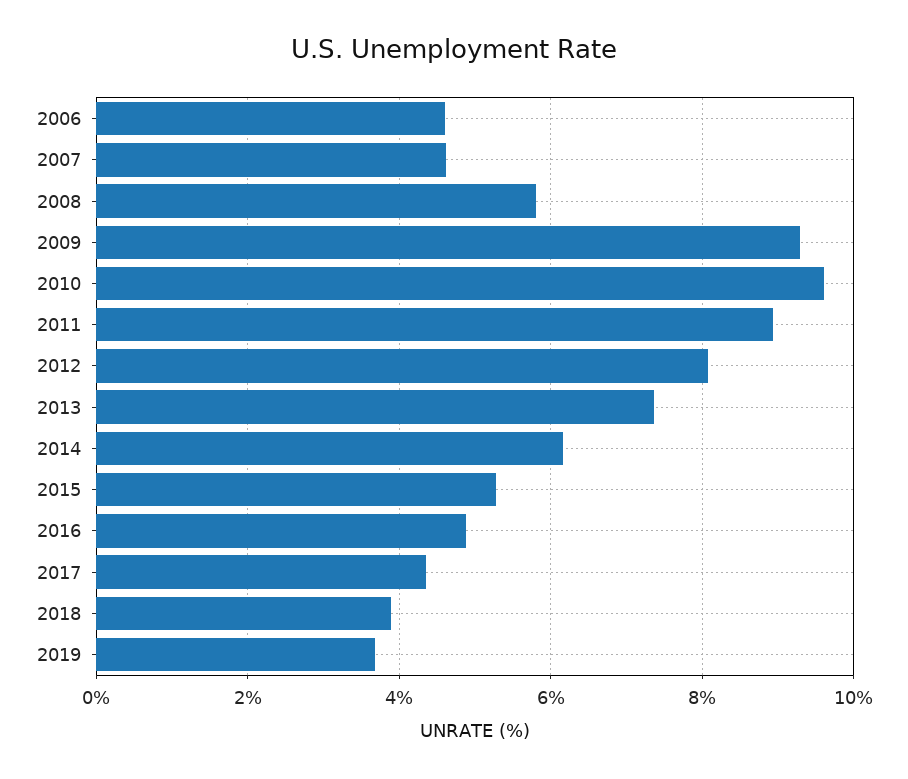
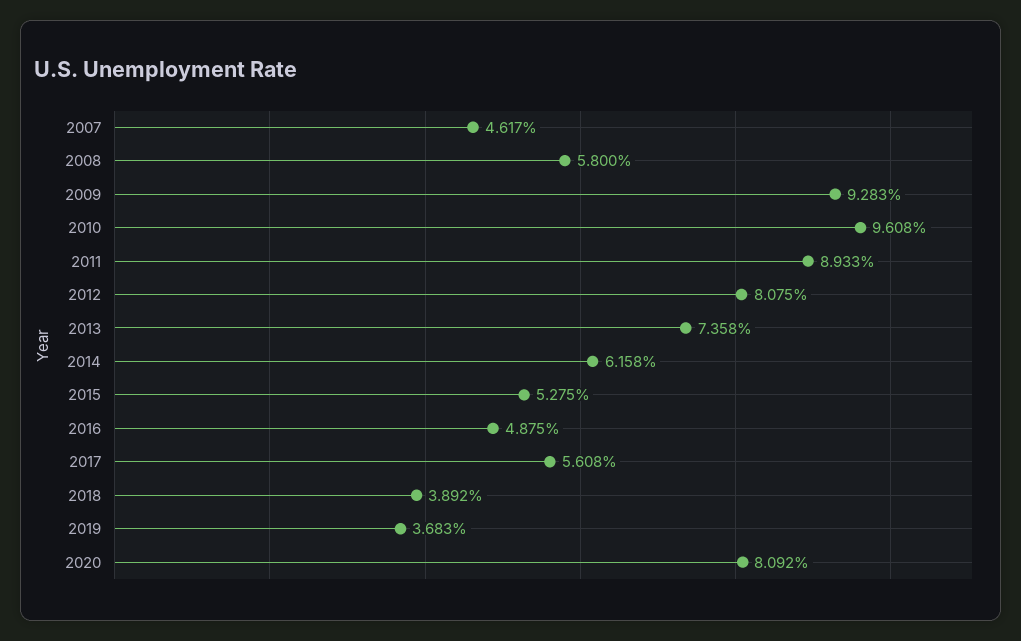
2006: 4.6 -> none
2017: 4.4 -> 5.608
2020: none -> 8.092

